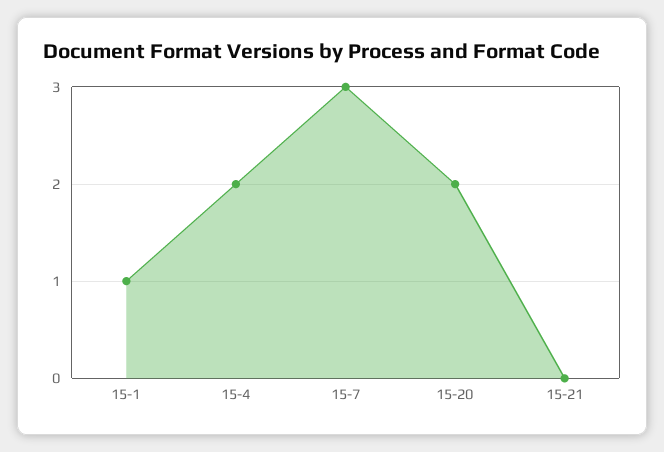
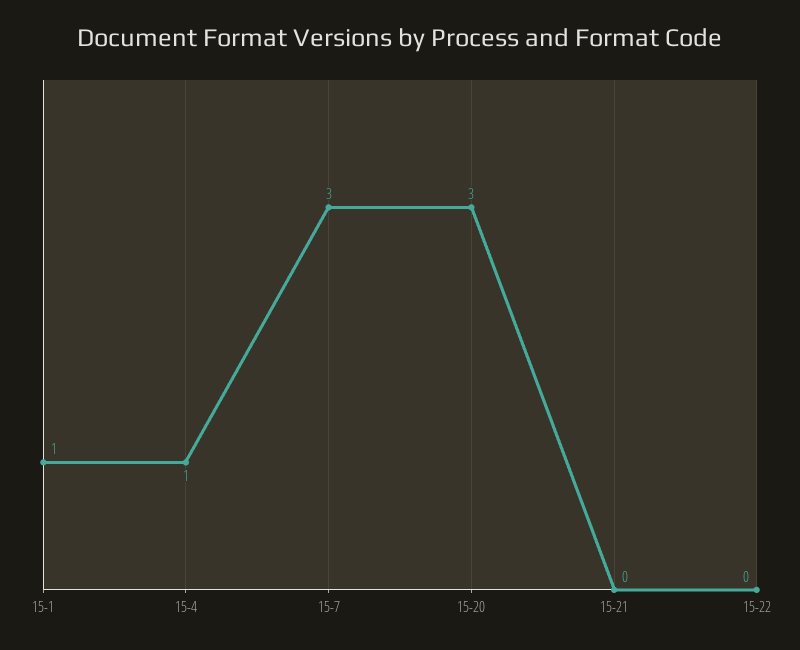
15-4: 2 -> 1
15-20: 2 -> 3
15-22: none -> 0

